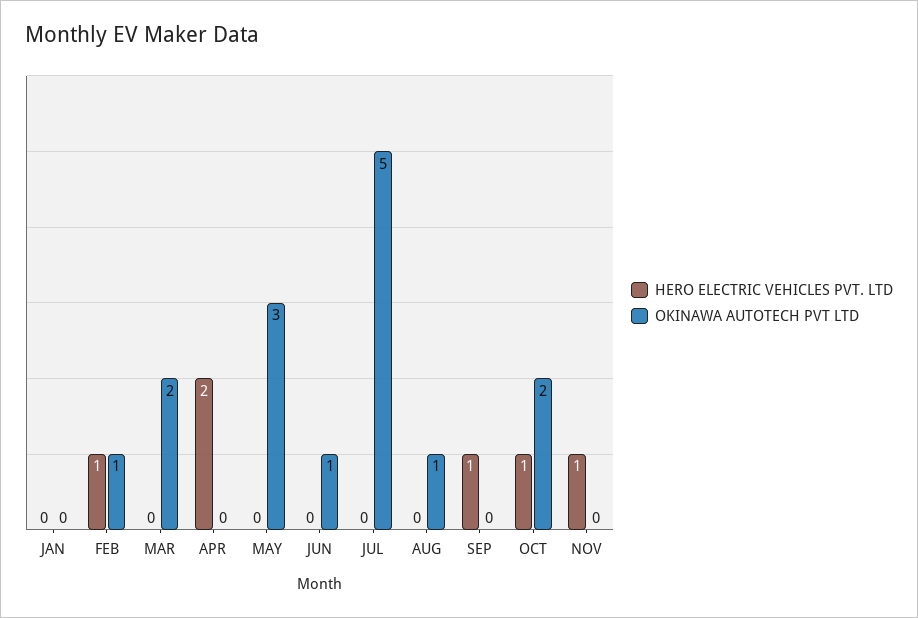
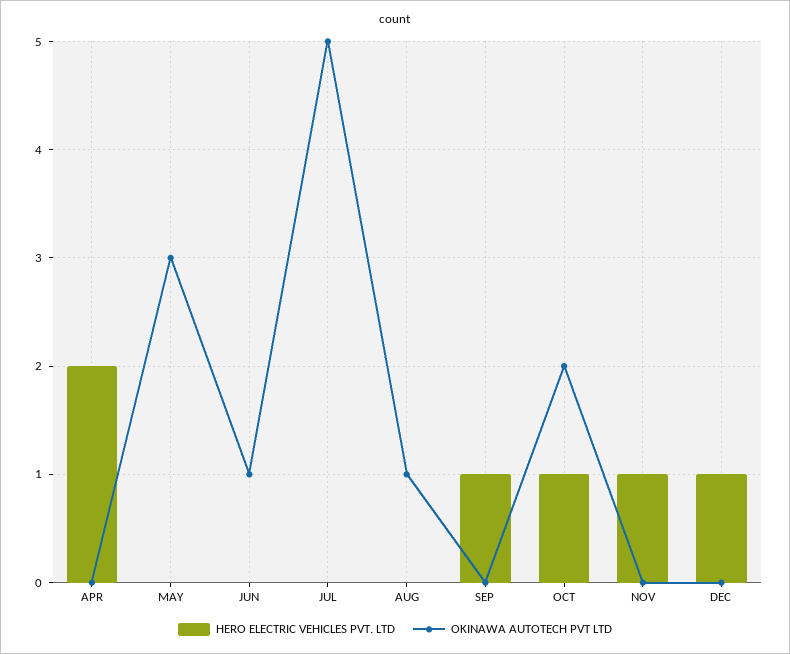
HERO ELECTRIC VEHICLES PVT. LTD, JAN: 0 -> none
OKINAWA AUTOTECH PVT LTD, JAN: 0 -> none
HERO ELECTRIC VEHICLES PVT. LTD, FEB: 1 -> none
OKINAWA AUTOTECH PVT LTD, FEB: 1 -> none
HERO ELECTRIC VEHICLES PVT. LTD, MAR: 0 -> none
OKINAWA AUTOTECH PVT LTD, MAR: 2 -> none
HERO ELECTRIC VEHICLES PVT. LTD, DEC: none -> 1
OKINAWA AUTOTECH PVT LTD, DEC: none -> 0

